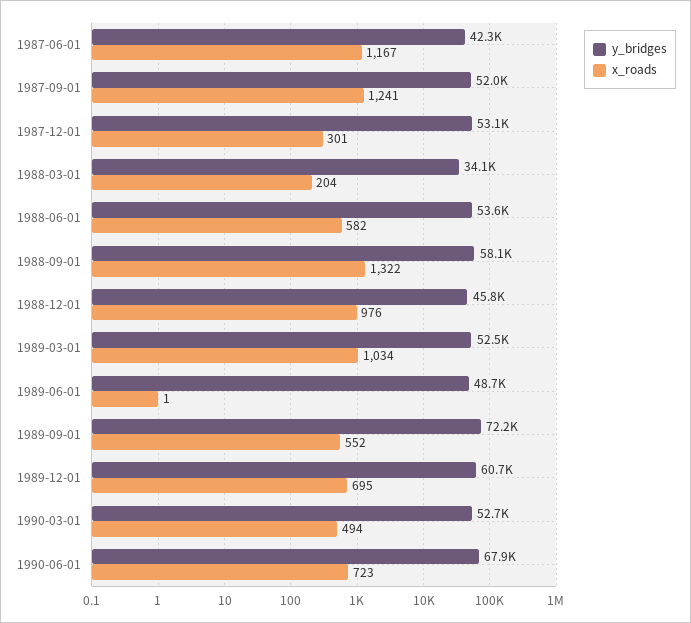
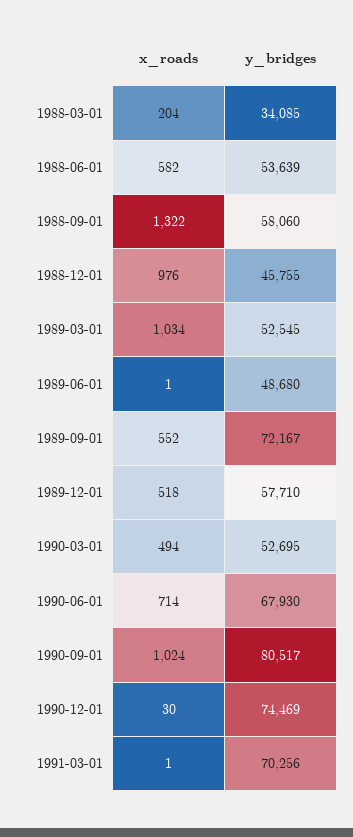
y_bridges, 1987-06-01: 42300 -> none
x_roads, 1987-06-01: 1167 -> none
y_bridges, 1987-09-01: 52000 -> none
x_roads, 1987-09-01: 1241 -> none
y_bridges, 1987-12-01: 53100 -> none
x_roads, 1987-12-01: 301 -> none
y_bridges, 1989-12-01: 60700 -> 57710
x_roads, 1989-12-01: 695 -> 518
x_roads, 1990-06-01: 723 -> 714
x_roads, 1990-09-01: none -> 1024
y_bridges, 1990-09-01: none -> 80517
x_roads, 1990-12-01: none -> 30
y_bridges, 1990-12-01: none -> 74469
x_roads, 1991-03-01: none -> 1
y_bridges, 1991-03-01: none -> 70256

